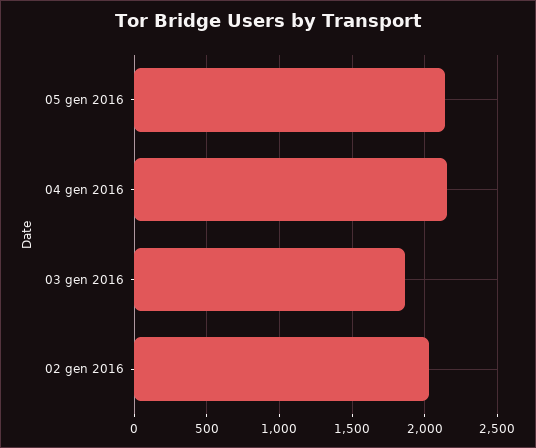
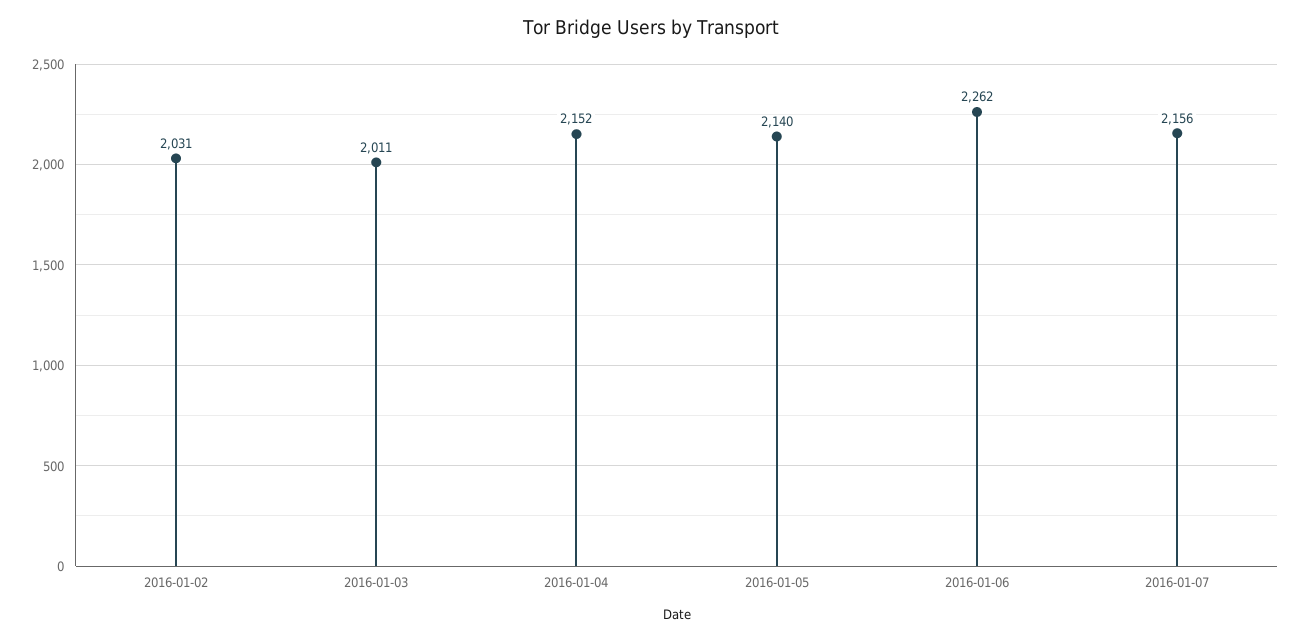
03 gen 2016: 1850 -> 2011
2016-01-06: none -> 2262
2016-01-07: none -> 2156

